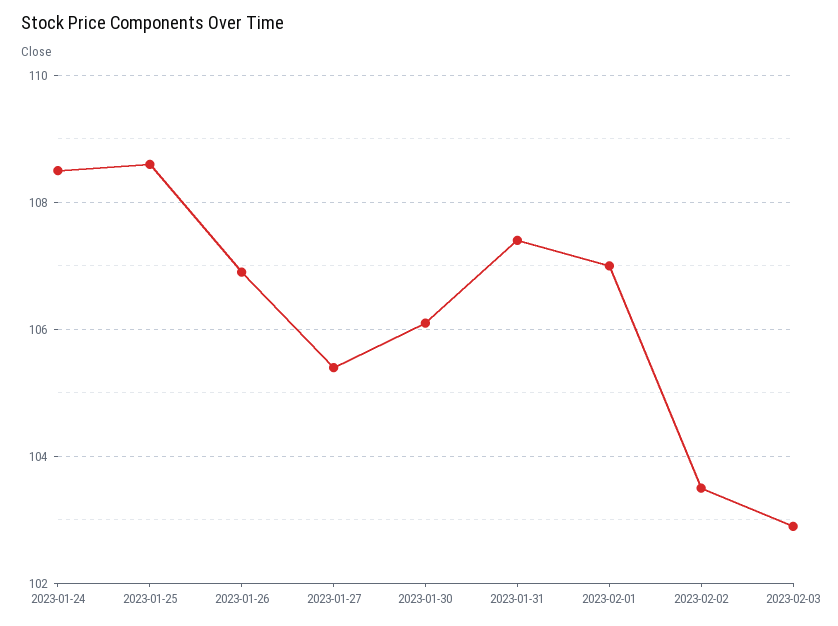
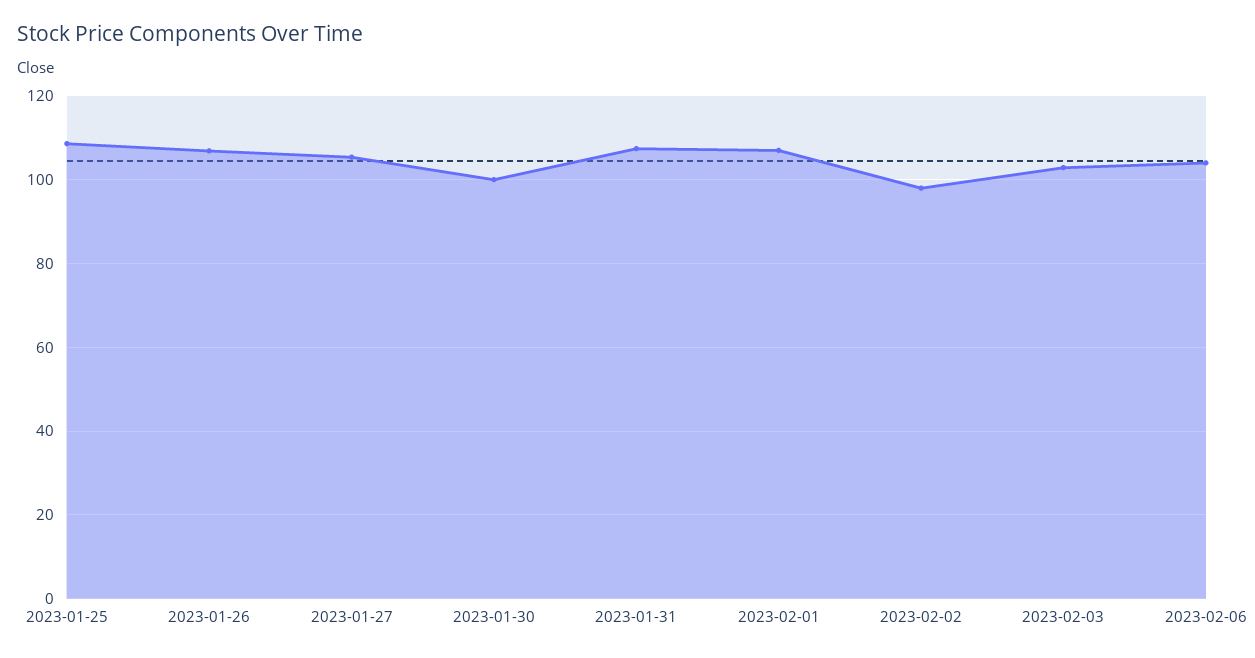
2023-01-24: 108.5 -> none
2023-01-30: 106 -> 100
2023-02-02: 103.5 -> 98
2023-02-06: none -> 104

